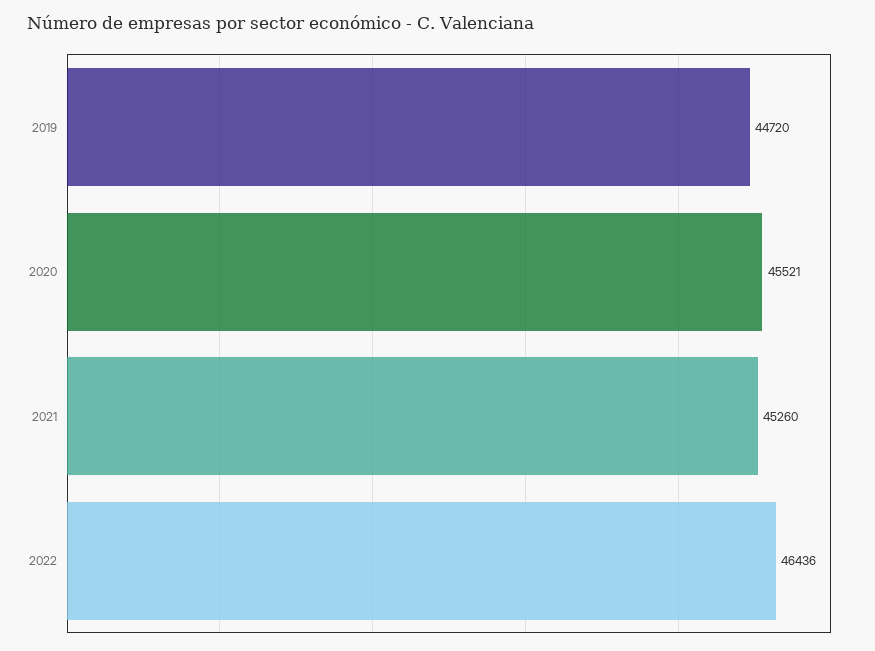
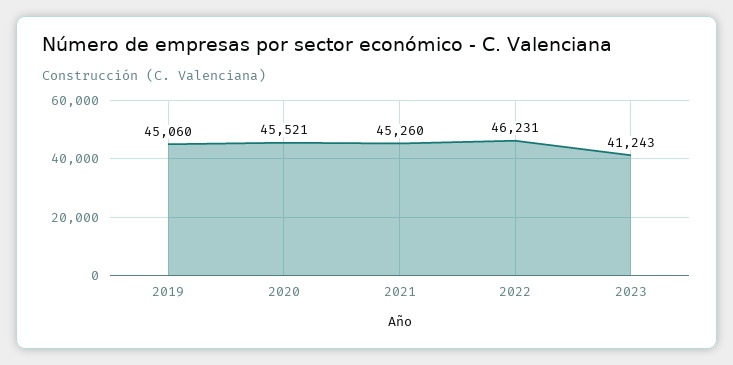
2019: 44720 -> 45060
2022: 46436 -> 46231
2023: none -> 41243

